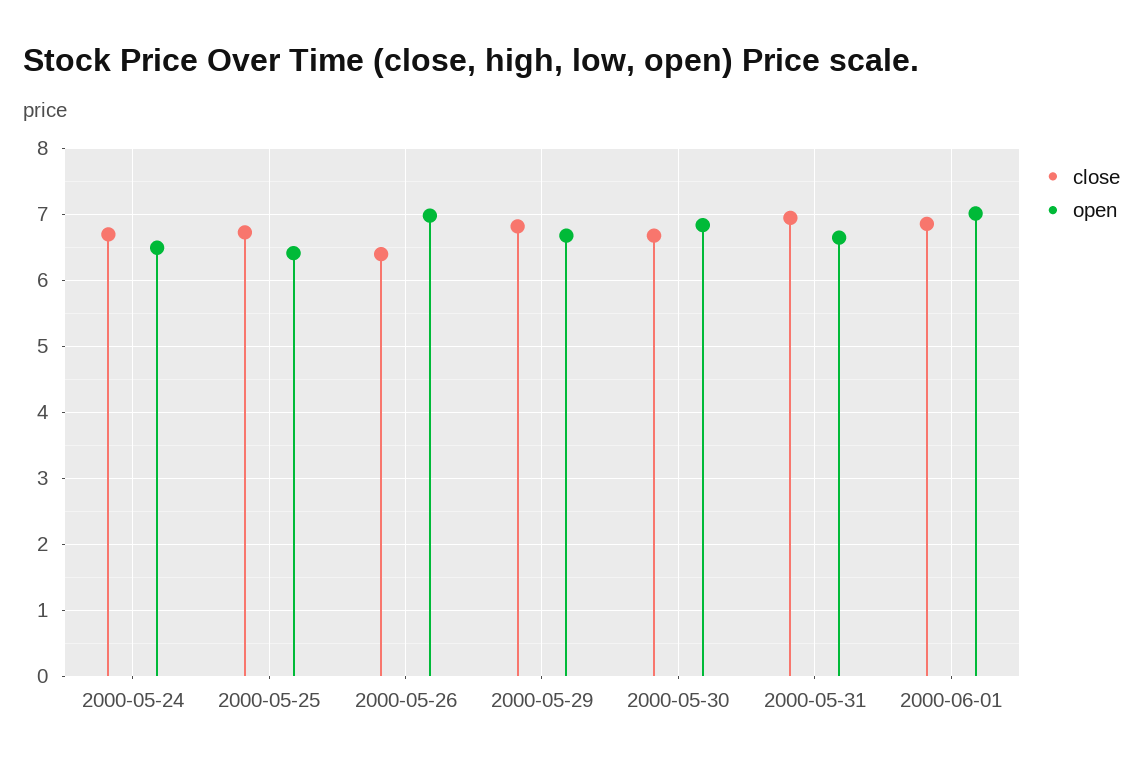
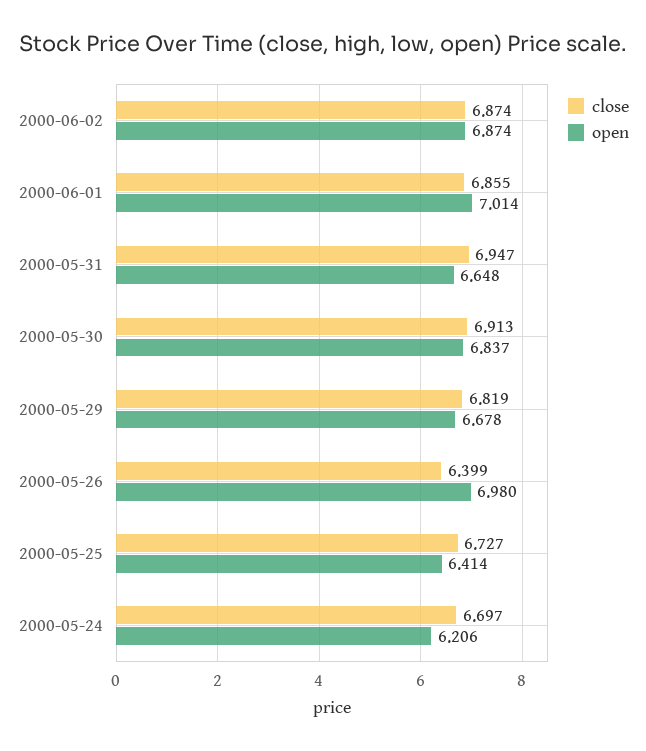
open, 2000-05-24: 6.5 -> 6.206
close, 2000-05-30: 6.7 -> 6.913
close, 2000-06-02: none -> 6.874
open, 2000-06-02: none -> 6.874

